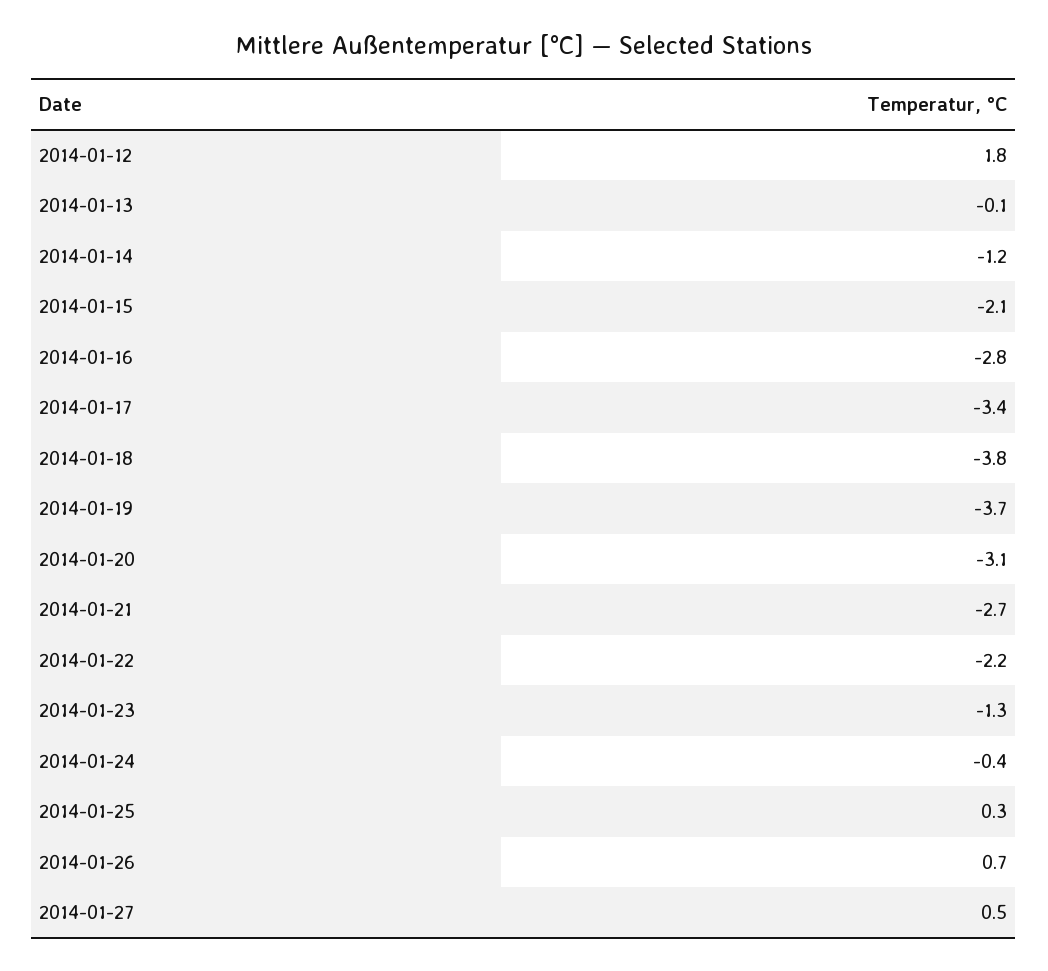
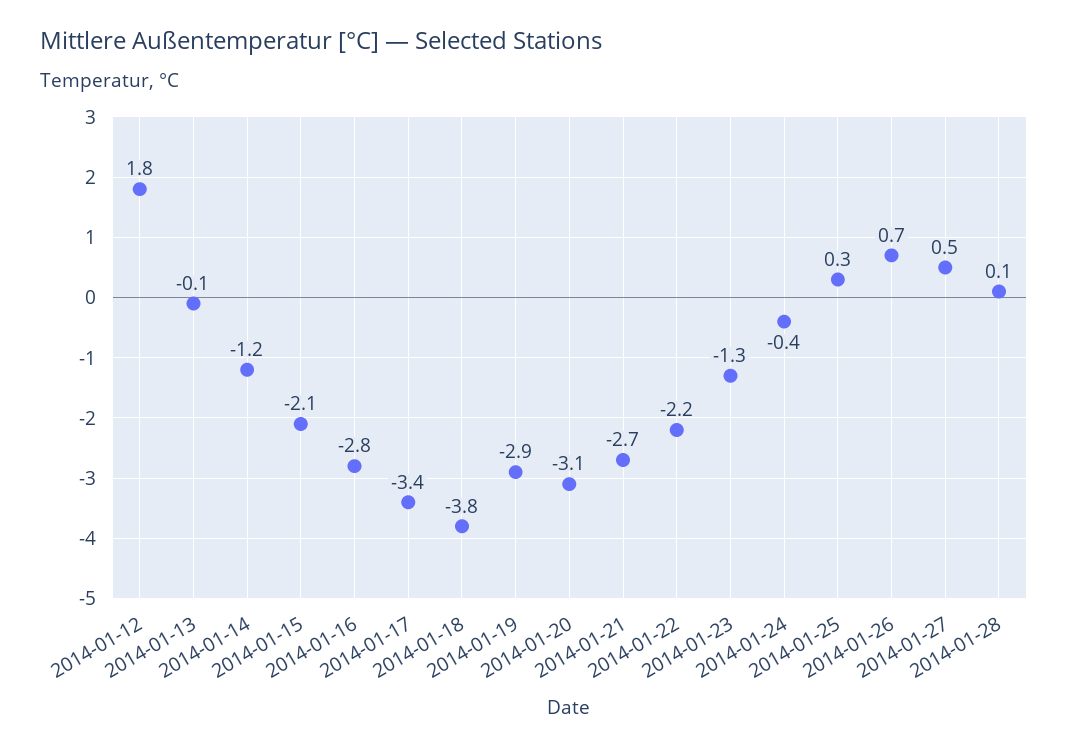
2014-01-19: -3.7 -> -2.9
2014-01-28: none -> 0.1

